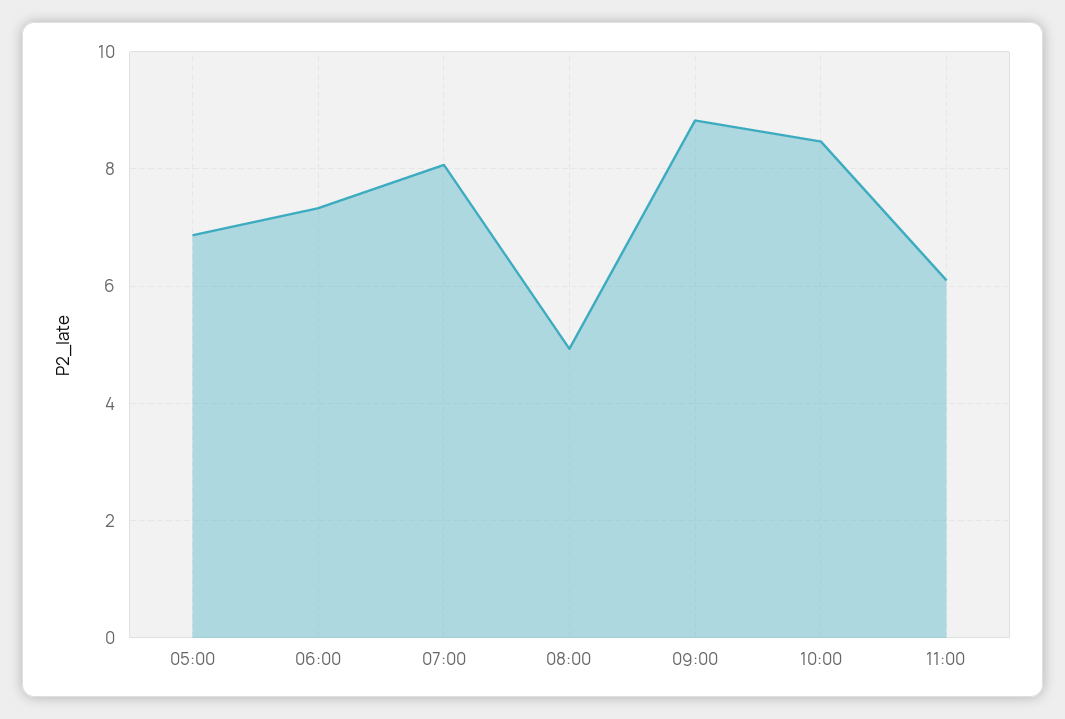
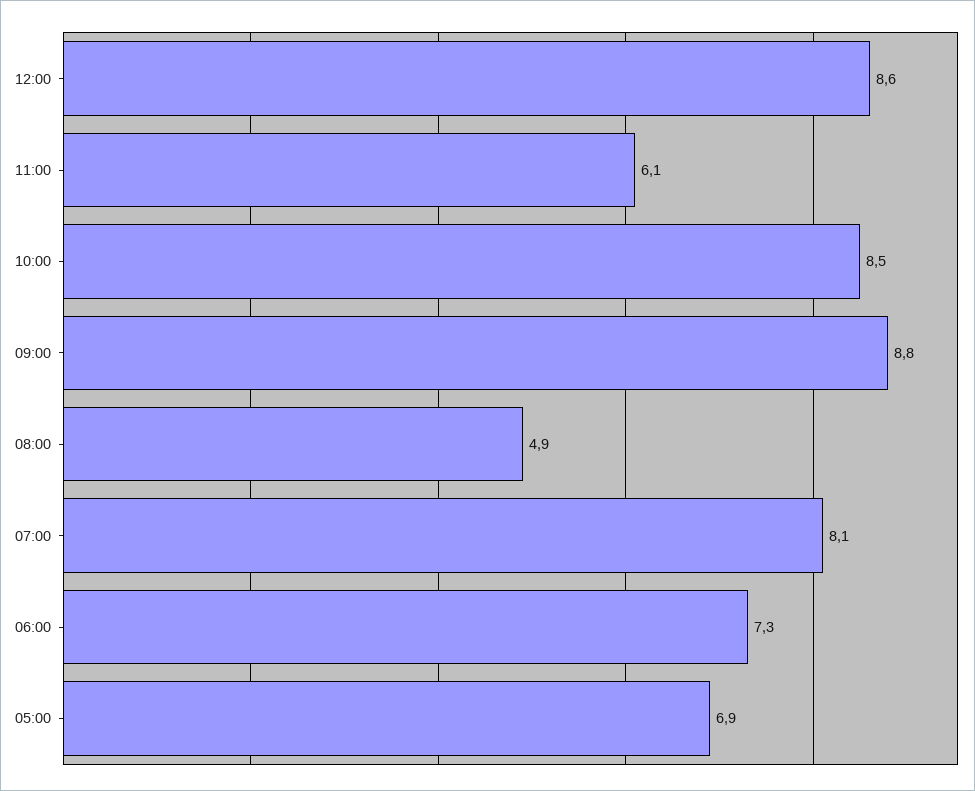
12:00: none -> 8.6

